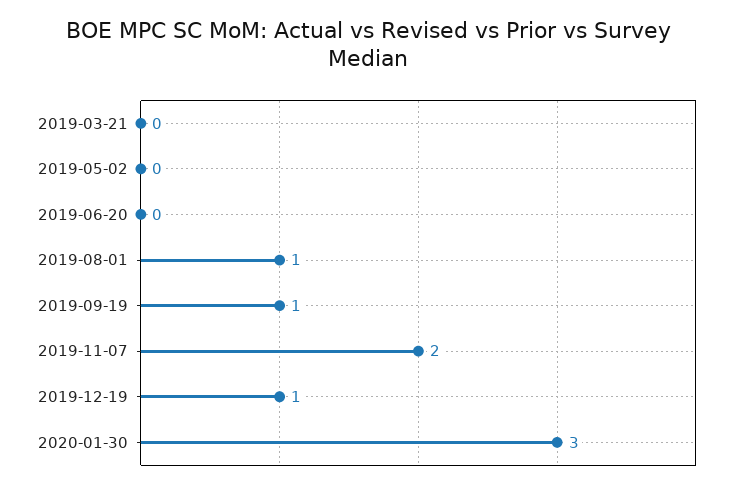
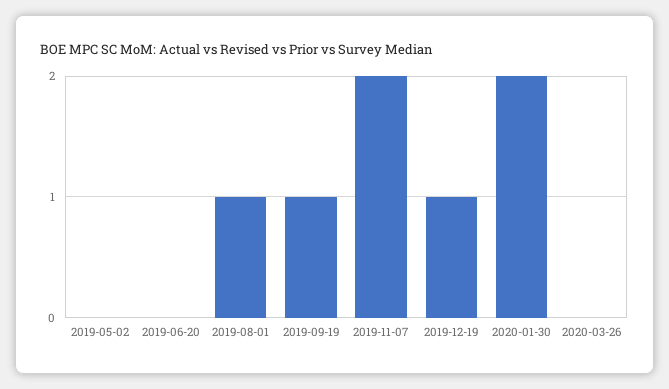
2019-03-21: 0 -> none
2020-01-30: 3 -> 2
2020-03-26: none -> 0

